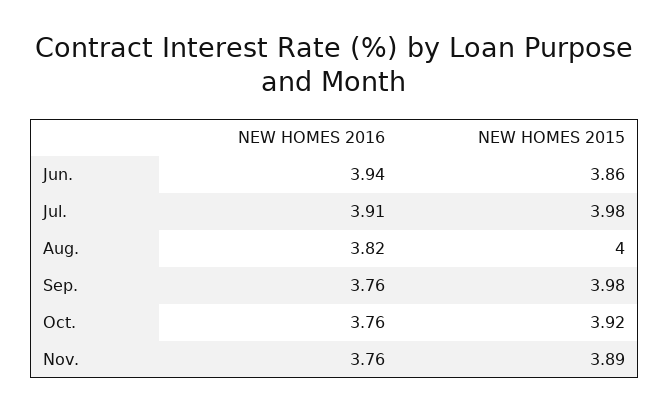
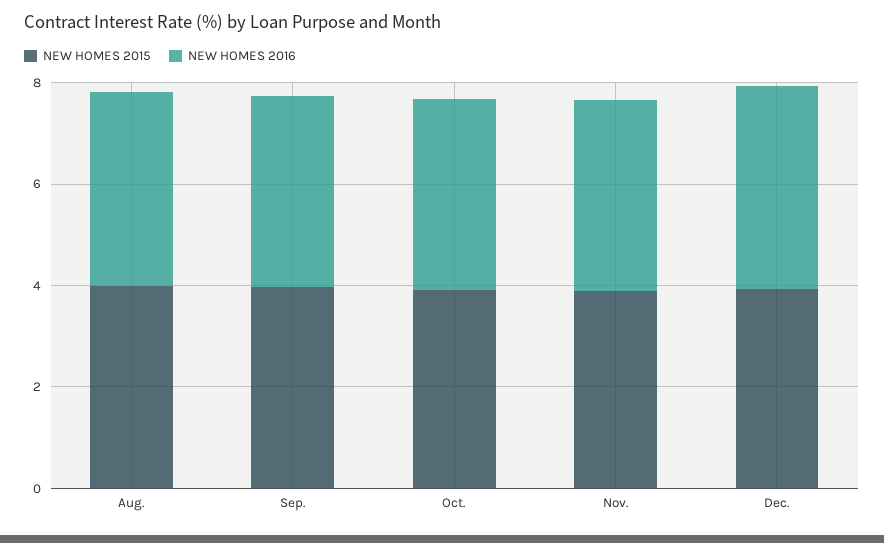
NEW HOMES 2016, Jun.: 3.94 -> none
NEW HOMES 2015, Jun.: 3.86 -> none
NEW HOMES 2016, Jul.: 3.91 -> none
NEW HOMES 2015, Jul.: 3.98 -> none
NEW HOMES 2015, Dec.: none -> 4
NEW HOMES 2016, Dec.: none -> 4

